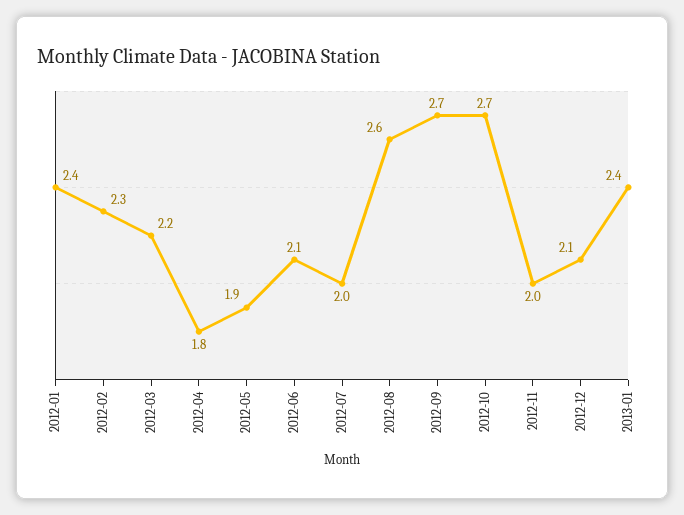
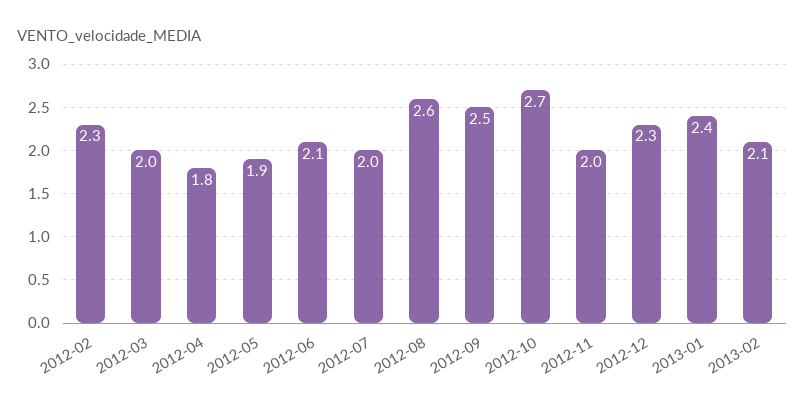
2012-01: 2.4 -> none
2012-03: 2.2 -> 2
2012-09: 2.7 -> 2.5
2012-12: 2.1 -> 2.3
2013-02: none -> 2.1

